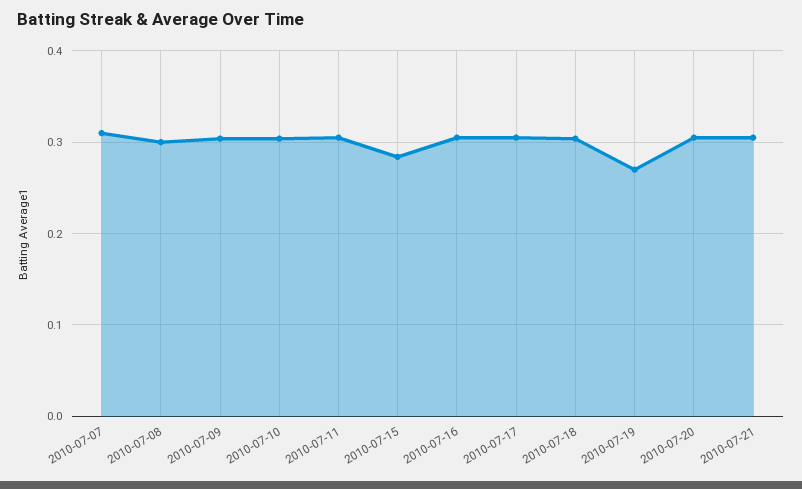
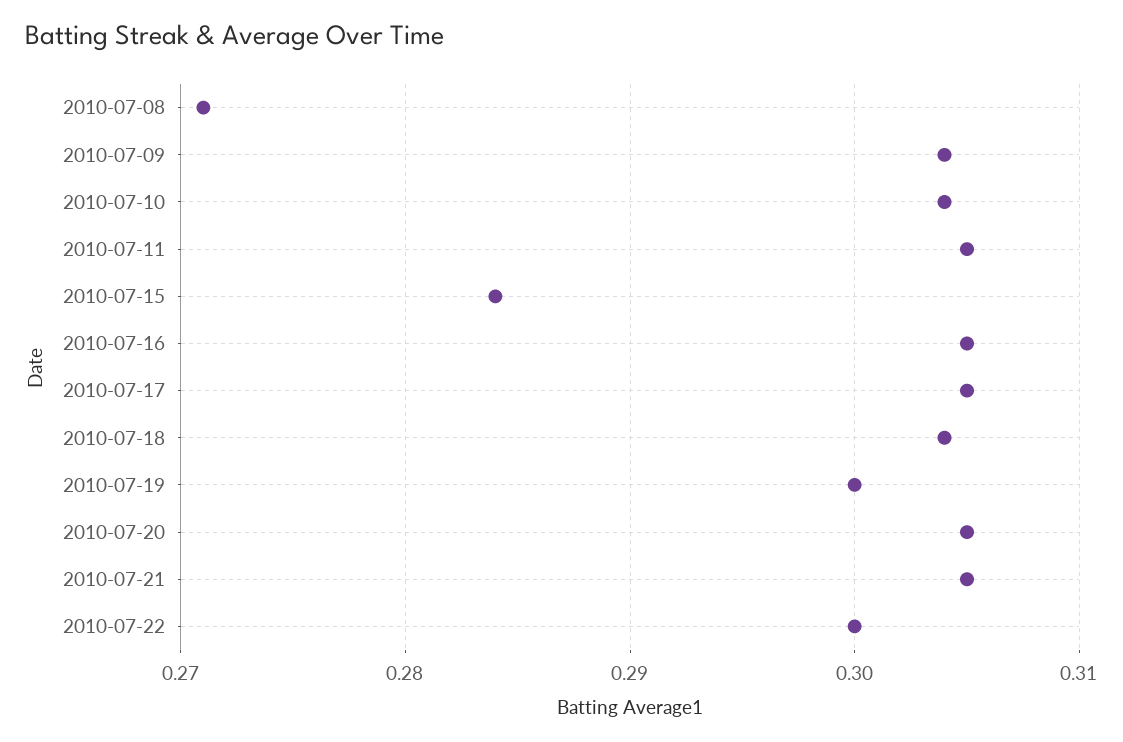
2010-07-07: 0.31 -> none
2010-07-08: 0.3 -> 0.271
2010-07-19: 0.27 -> 0.3
2010-07-22: none -> 0.3

